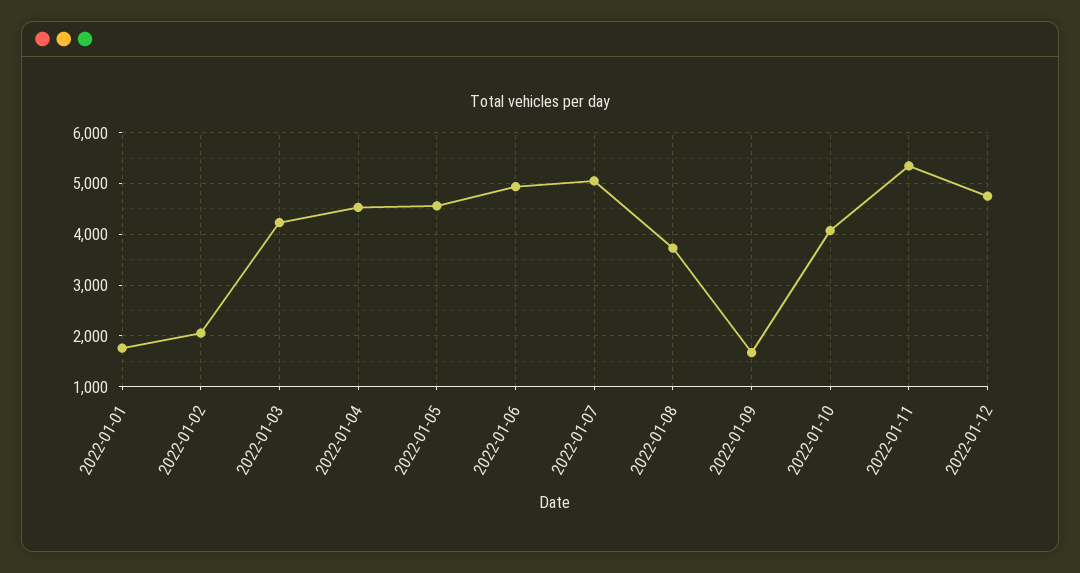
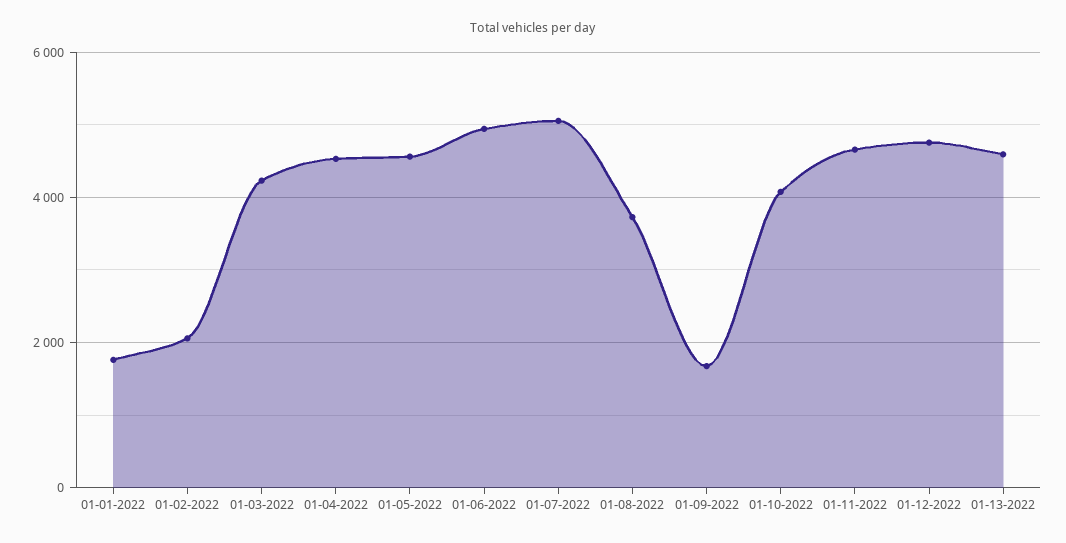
2022-01-11: 5400 -> 4600
01-13-2022: none -> 4600

